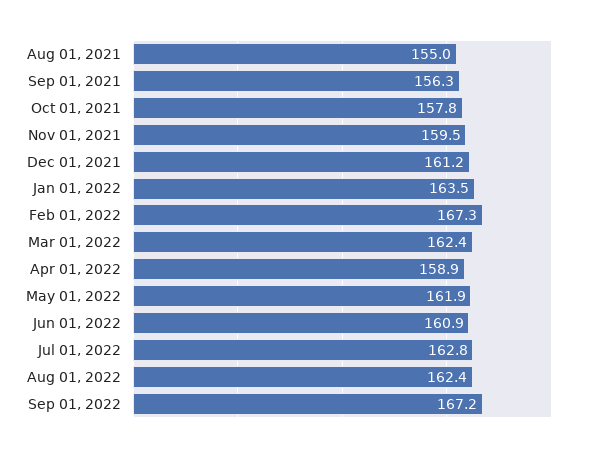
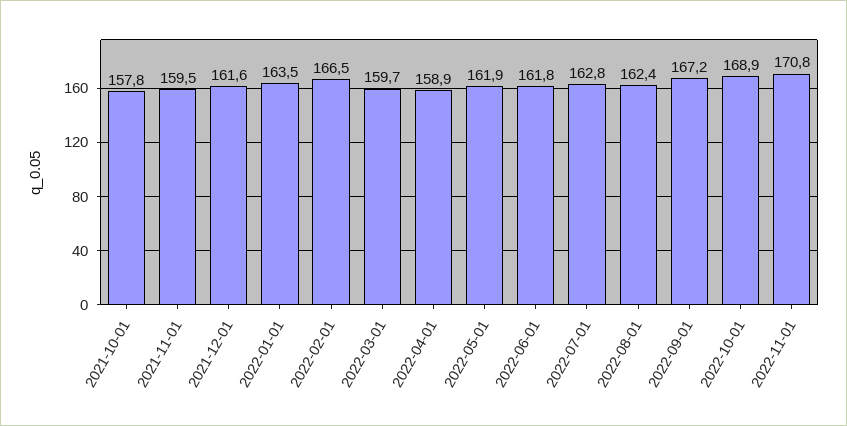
Aug 01, 2021: 155 -> none
Sep 01, 2021: 156.3 -> none
Dec 01, 2021: 161.2 -> 161.6
Feb 01, 2022: 167.3 -> 166.5
Mar 01, 2022: 162.4 -> 159.7
Jun 01, 2022: 160.9 -> 161.8
2022-10-01: none -> 168.9
2022-11-01: none -> 170.8

